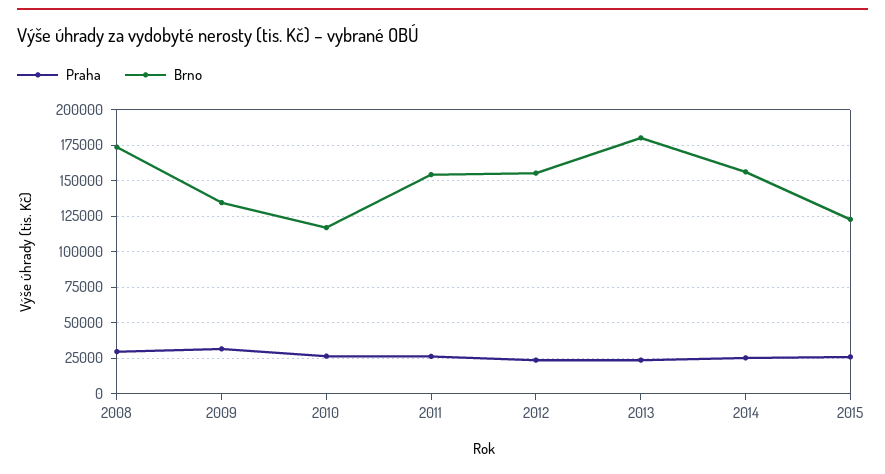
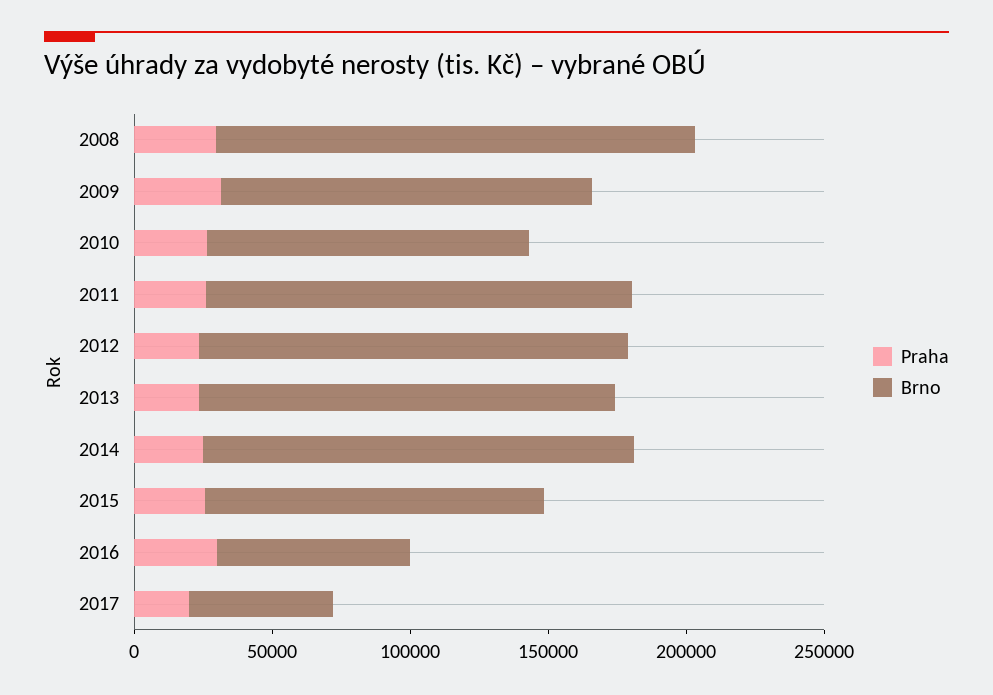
Brno, 2013: 180000 -> 150000
Praha, 2016: none -> 30000
Brno, 2016: none -> 70000
Praha, 2017: none -> 20000
Brno, 2017: none -> 50000

